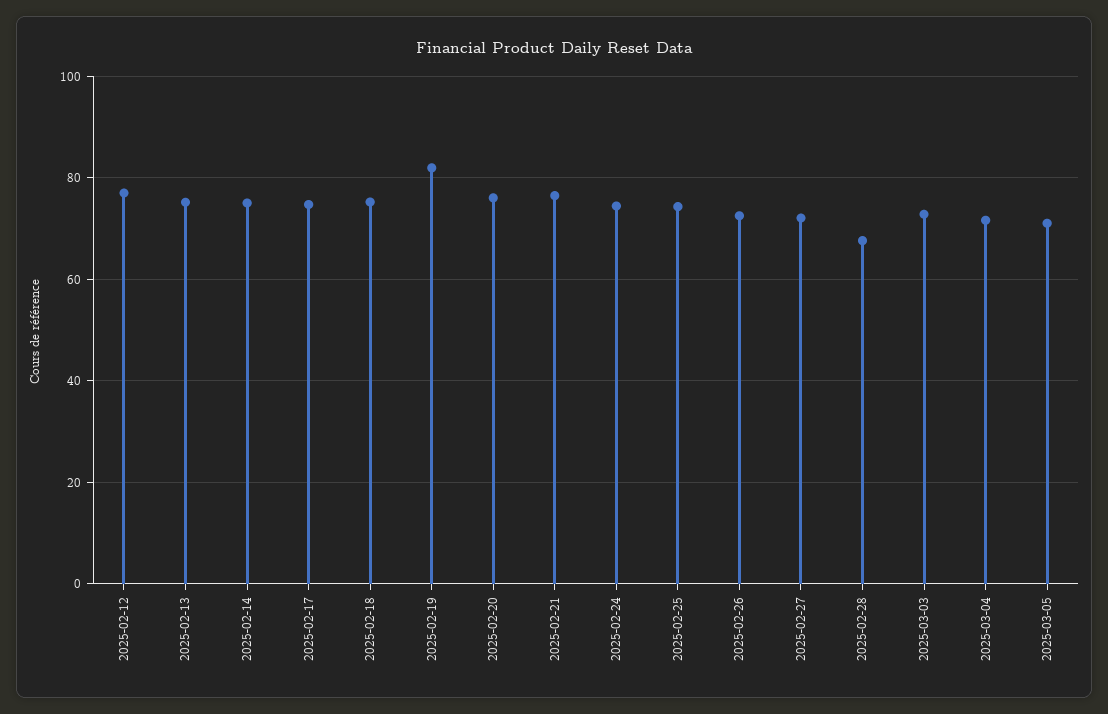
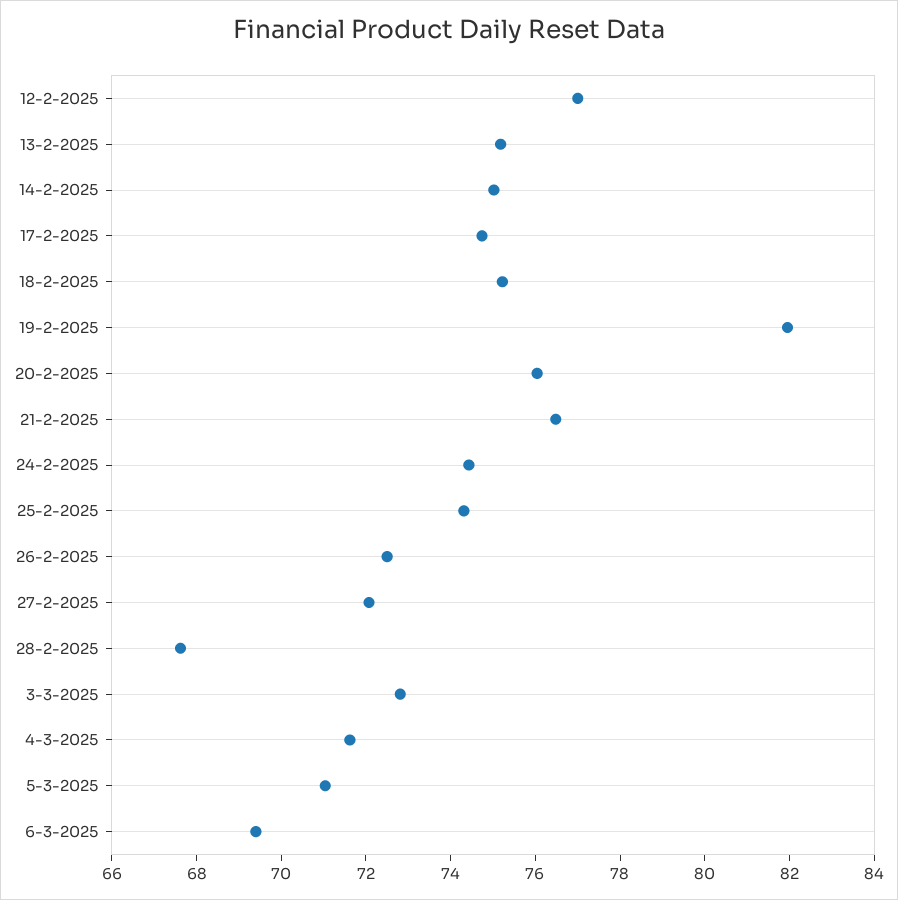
6-3-2025: none -> 69.5

